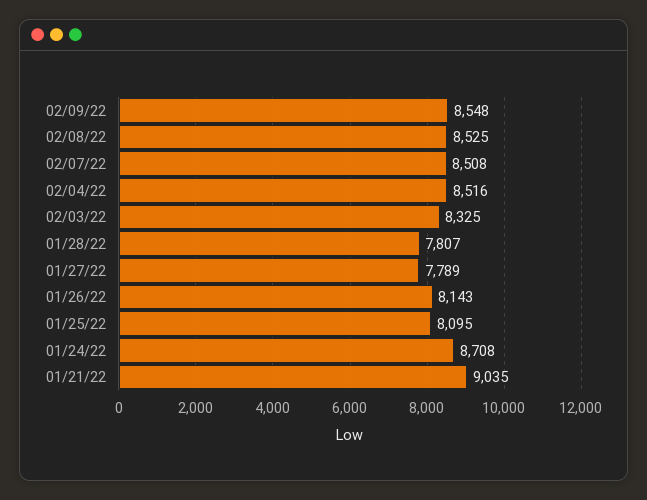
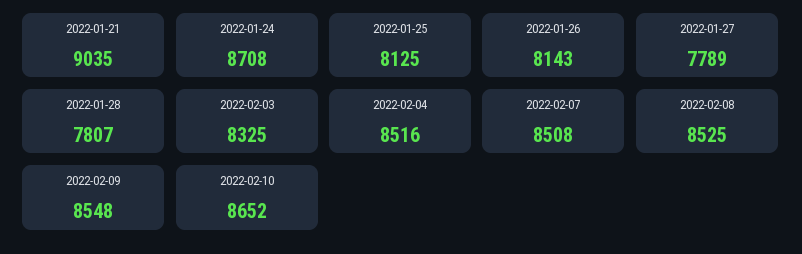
01/25/22: 8095 -> 8125
2022-02-10: none -> 8652

